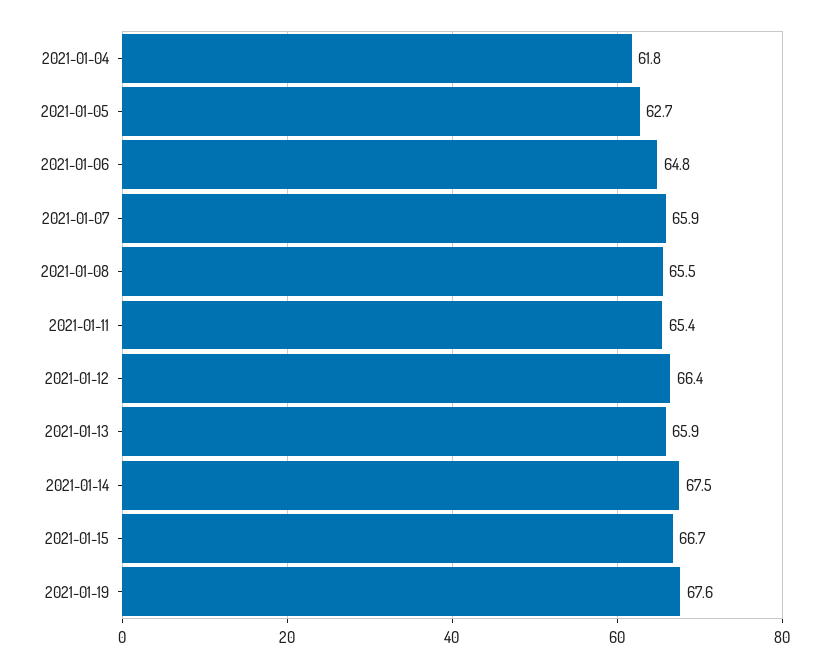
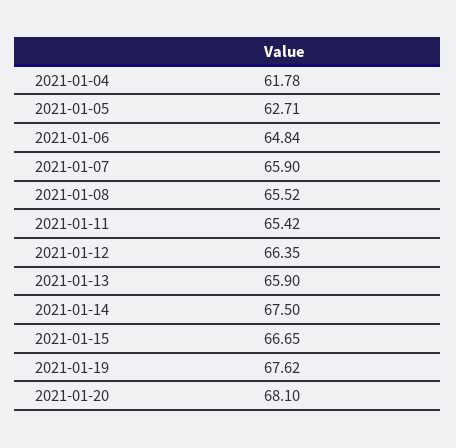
2021-01-20: none -> 68.1

